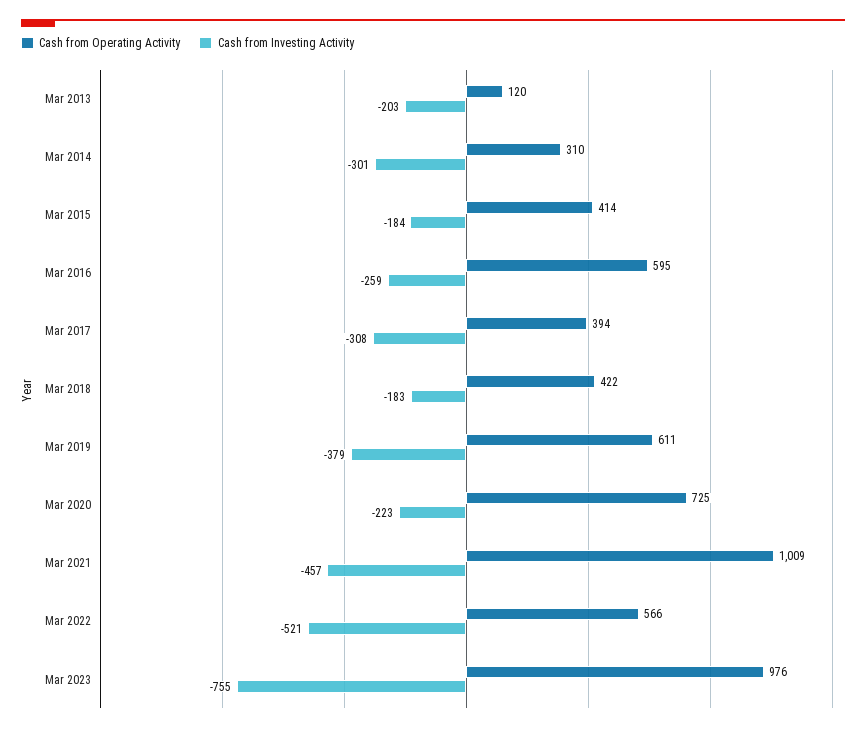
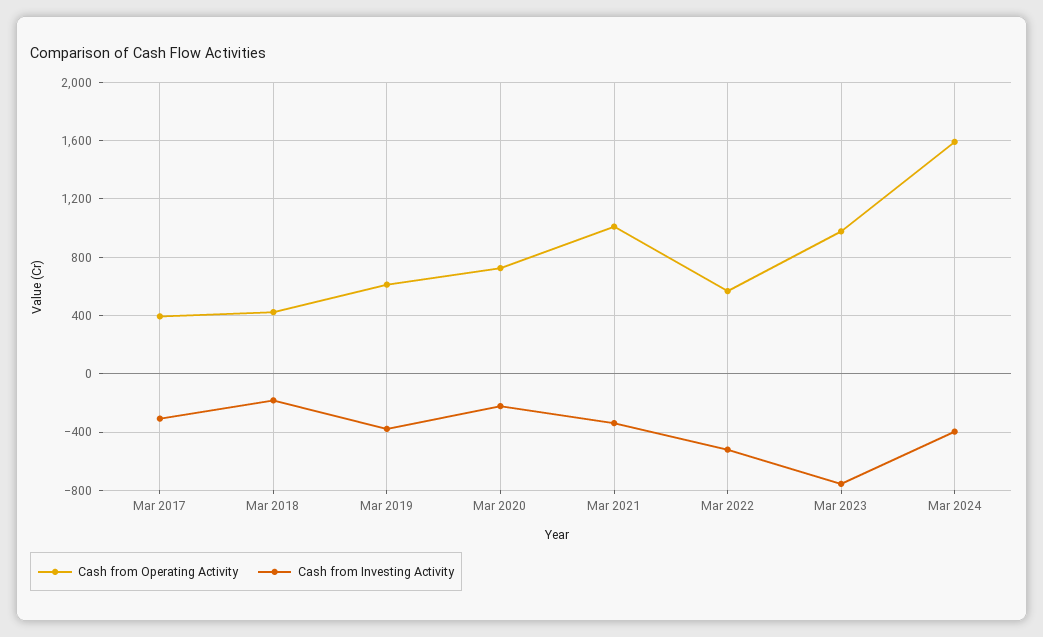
Cash from Operating Activity, Mar 2013: 120 -> none
Cash from Investing Activity, Mar 2013: -203 -> none
Cash from Operating Activity, Mar 2014: 310 -> none
Cash from Investing Activity, Mar 2014: -301 -> none
Cash from Operating Activity, Mar 2015: 414 -> none
Cash from Investing Activity, Mar 2015: -184 -> none
Cash from Operating Activity, Mar 2016: 595 -> none
Cash from Investing Activity, Mar 2016: -259 -> none
Cash from Investing Activity, Mar 2021: -457 -> -350
Cash from Operating Activity, Mar 2024: none -> 1600
Cash from Investing Activity, Mar 2024: none -> -400

